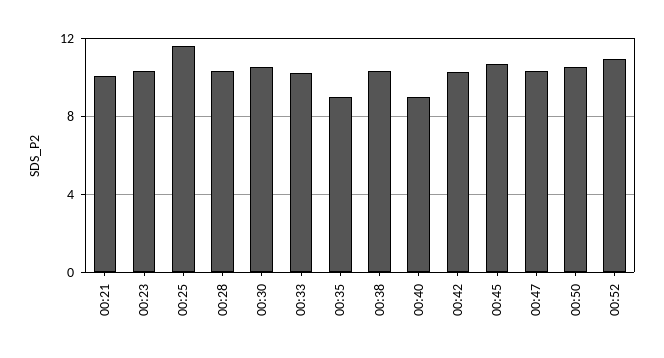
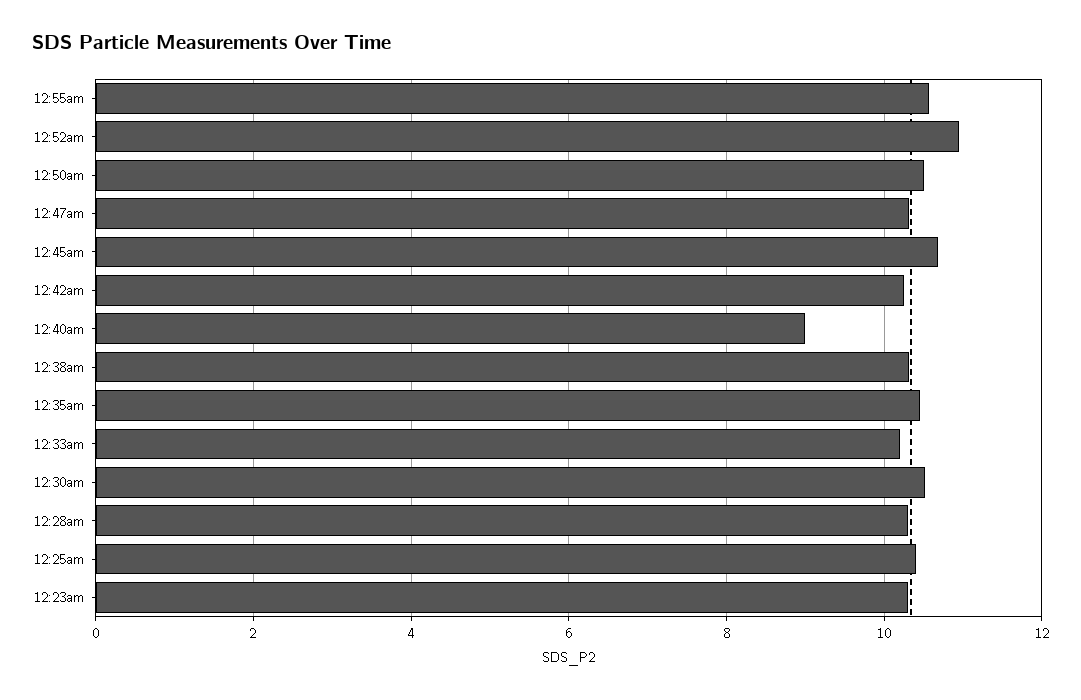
00:21: 10 -> none
00:25: 11.5 -> 10.4
00:35: 9 -> 10.4
12:55am: none -> 10.6

